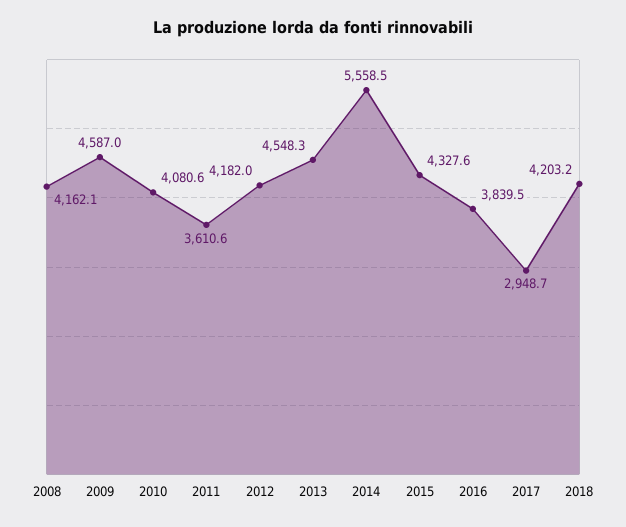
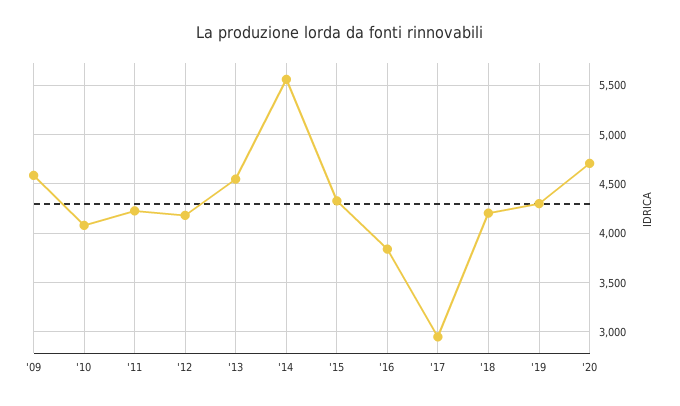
2008: 4162.1 -> none
2011: 3610.6 -> 4200
'19: none -> 4300
'20: none -> 4700

